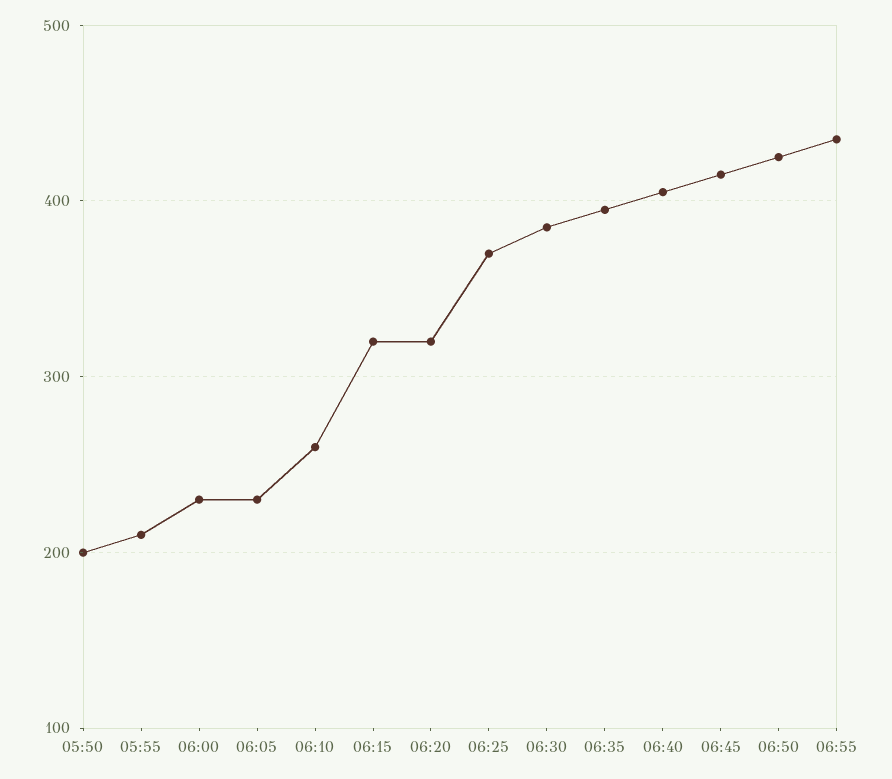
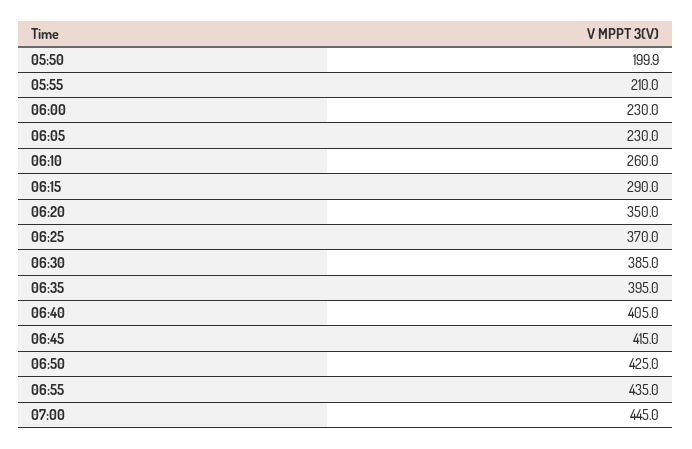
06:15: 320 -> 290
06:20: 320 -> 350
07:00: none -> 445

